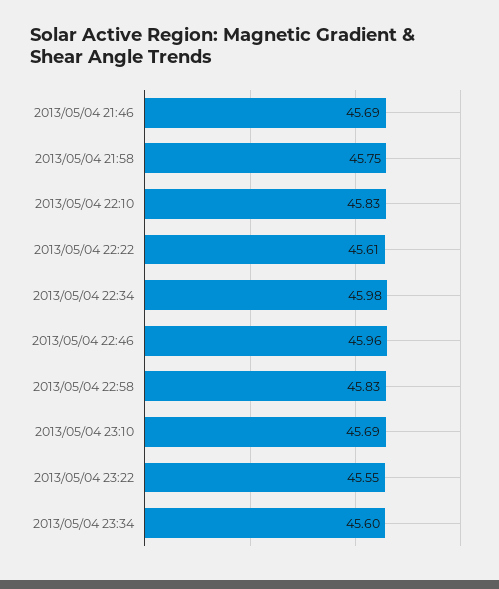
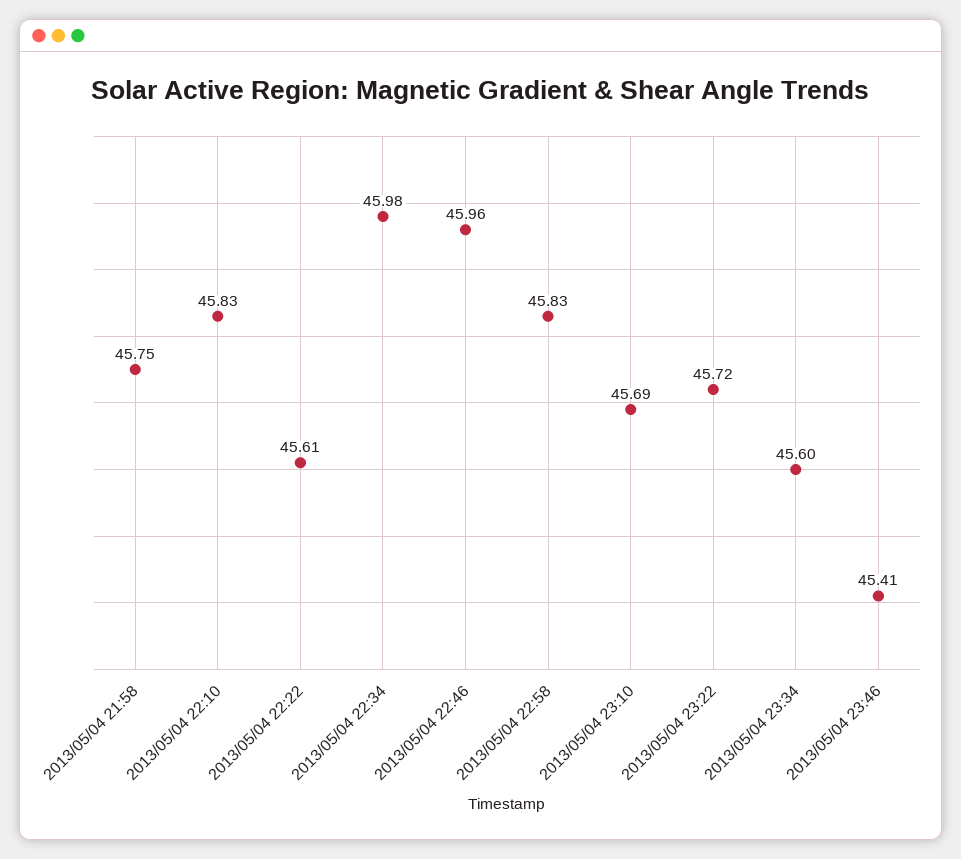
2013/05/04 21:46: 45.69 -> none
2013/05/04 23:22: 45.55 -> 45.72
2013/05/04 23:46: none -> 45.41

